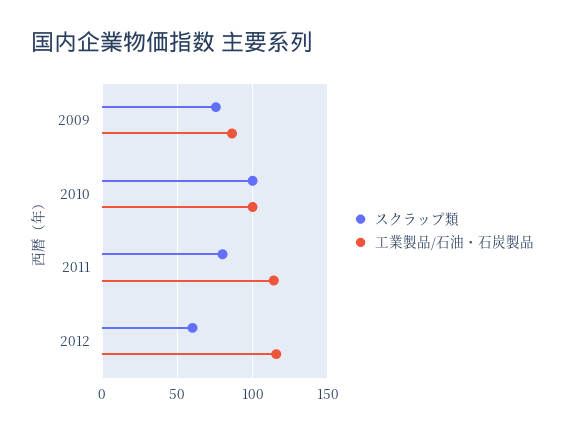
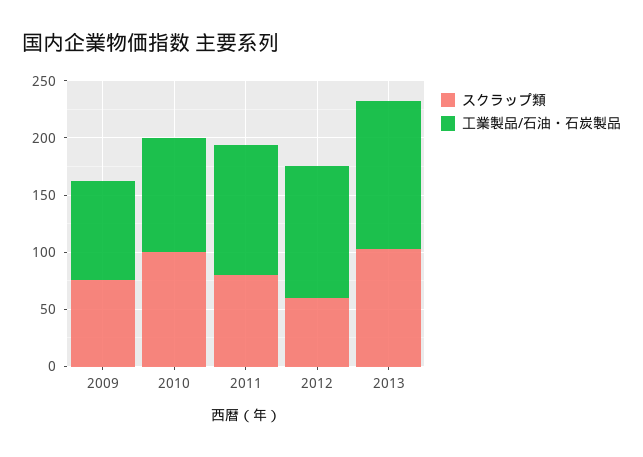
スクラップ類, 2013: none -> 100
工業製品/石油・石炭製品, 2013: none -> 130

